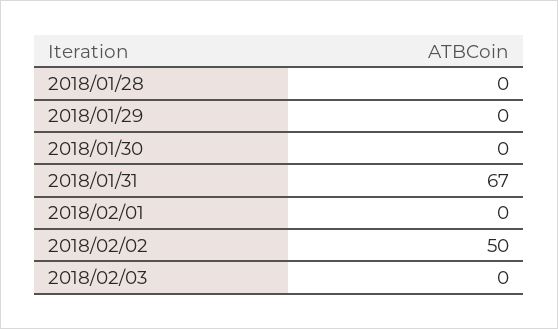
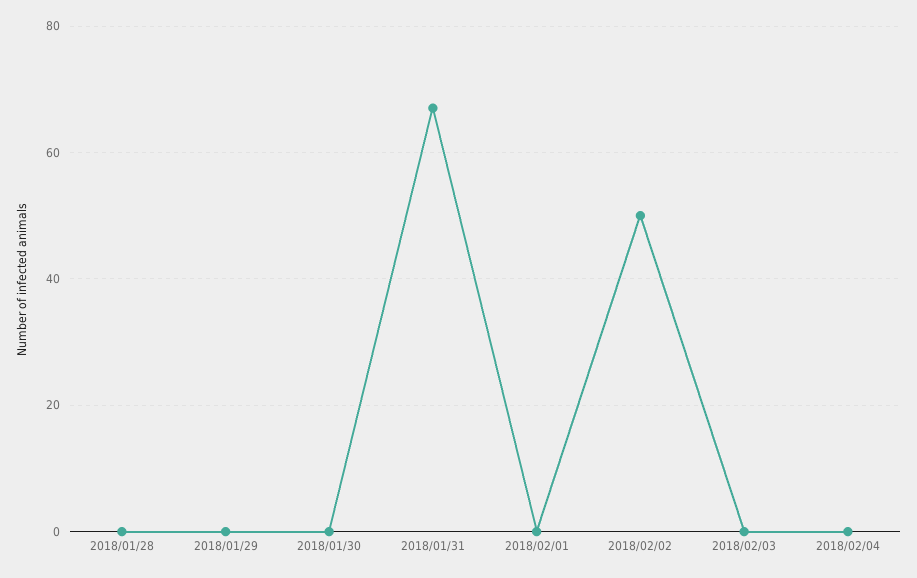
2018/02/04: none -> 0

